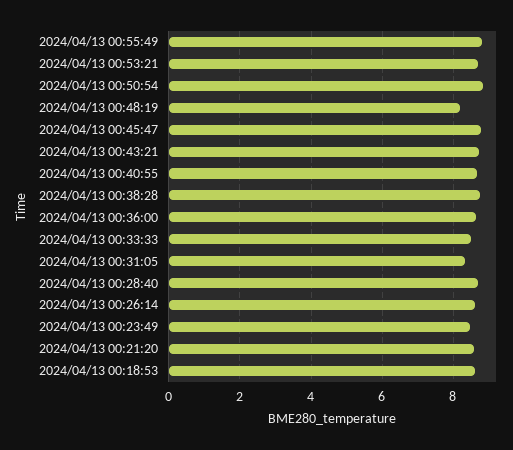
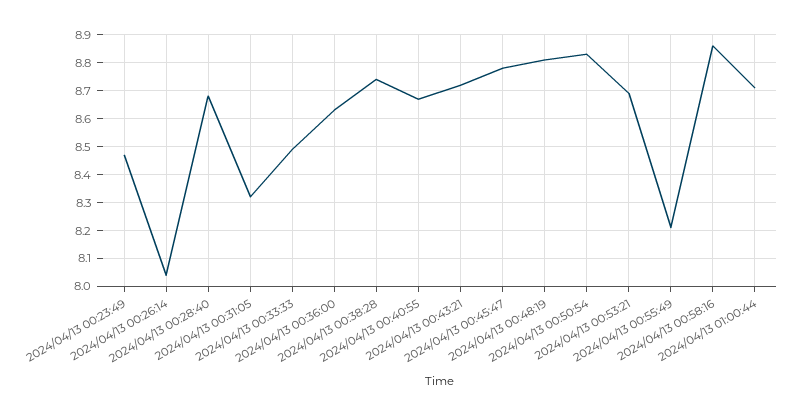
2024/04/13 00:55:49: 8.8 -> 8.2
2024/04/13 00:48:19: 8.2 -> 8.8
2024/04/13 00:26:14: 8.6 -> 8.05
2024/04/13 00:21:20: 8.6 -> none
2024/04/13 00:18:53: 8.6 -> none
2024/04/13 00:58:16: none -> 8.85
2024/04/13 01:00:44: none -> 8.7

